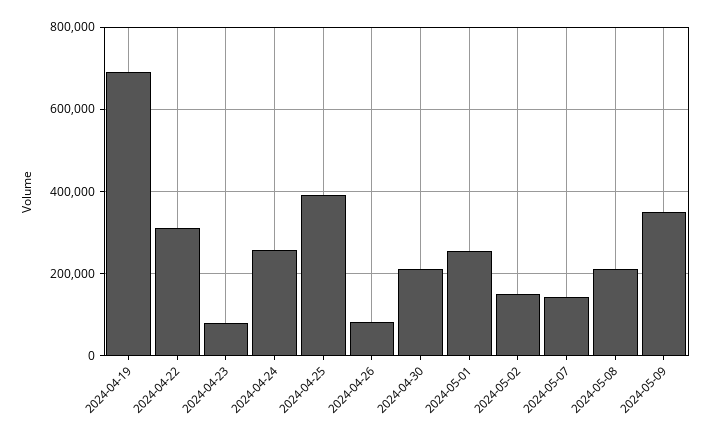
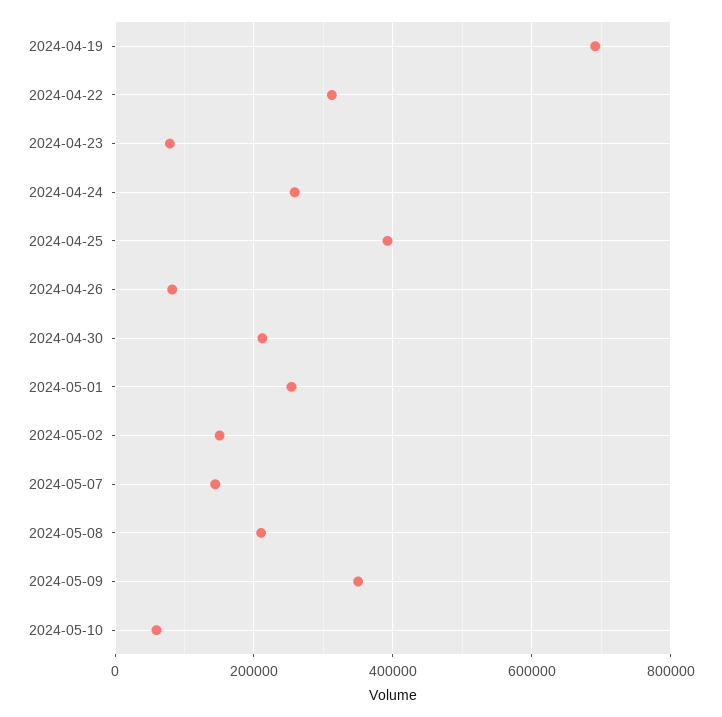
2024-05-10: none -> 60000

